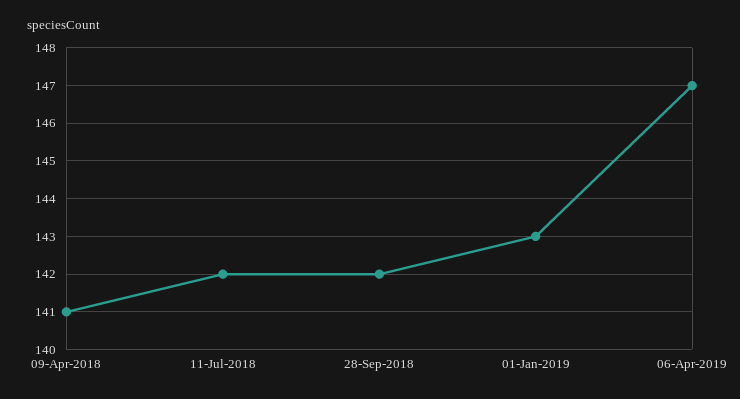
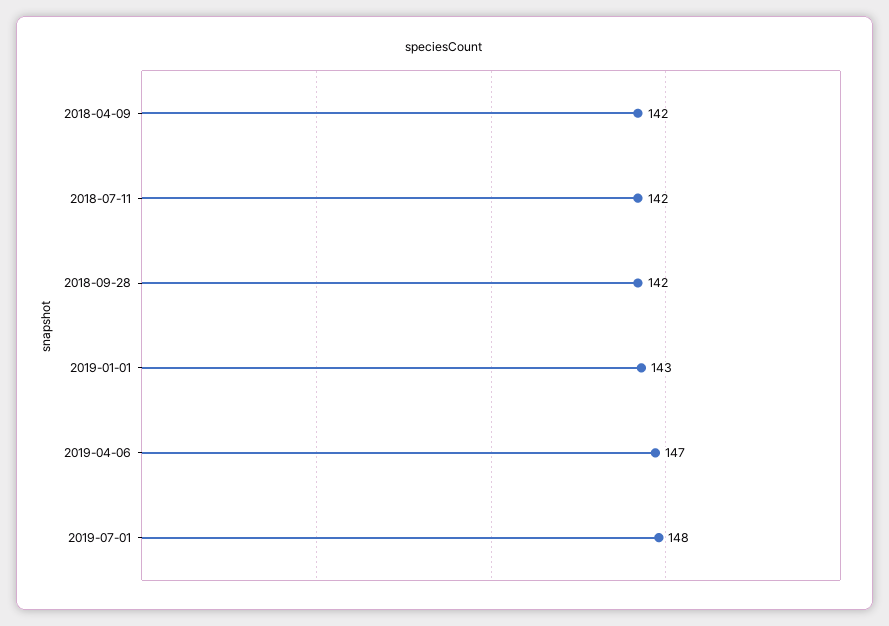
09-Apr-2018: 141 -> 142
2019-07-01: none -> 148

